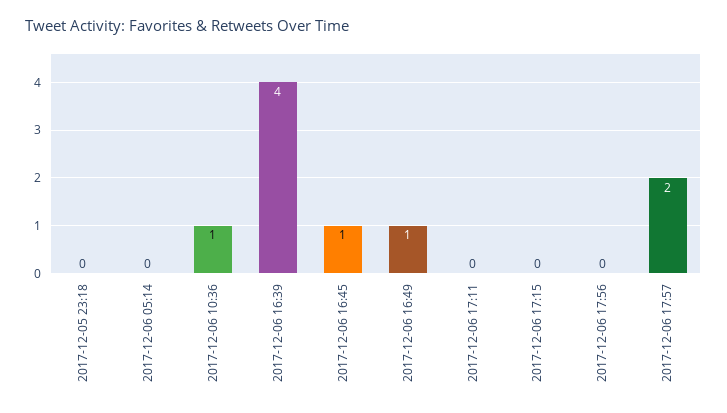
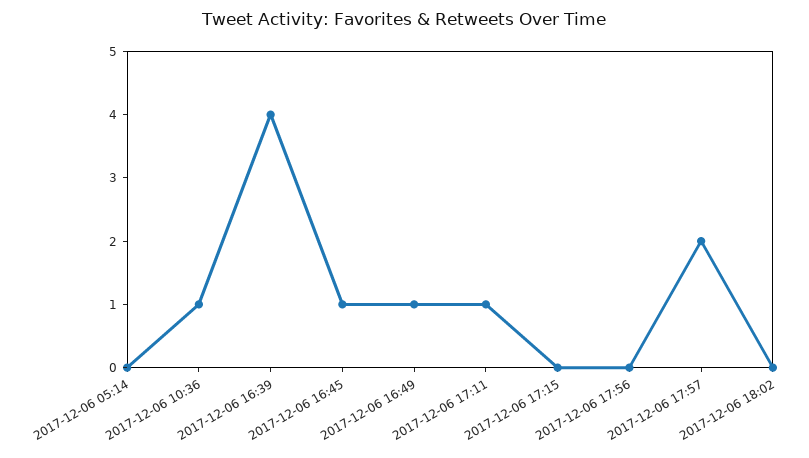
2017-12-05 23:18: 0 -> none
2017-12-06 17:11: 0 -> 1
2017-12-06 18:02: none -> 0

